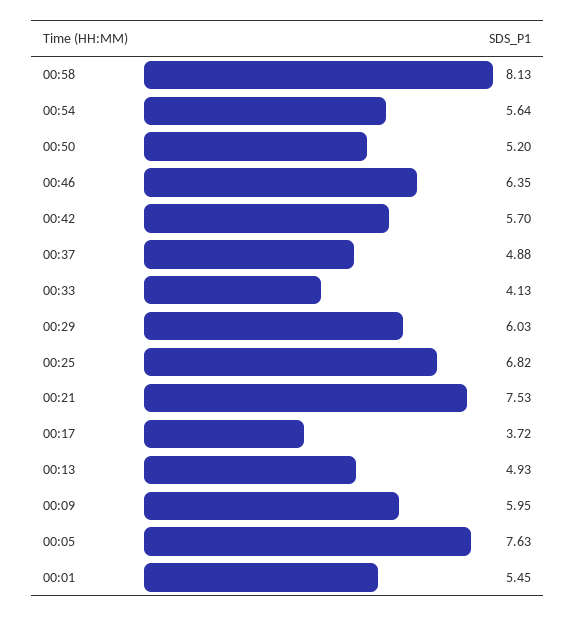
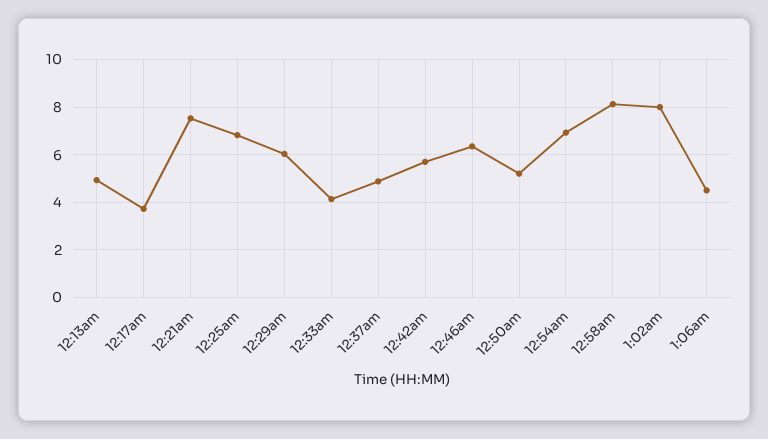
00:54: 5.64 -> 7
00:09: 5.95 -> none
00:05: 7.63 -> none
00:01: 5.45 -> none
1:02am: none -> 8
1:06am: none -> 4.5

